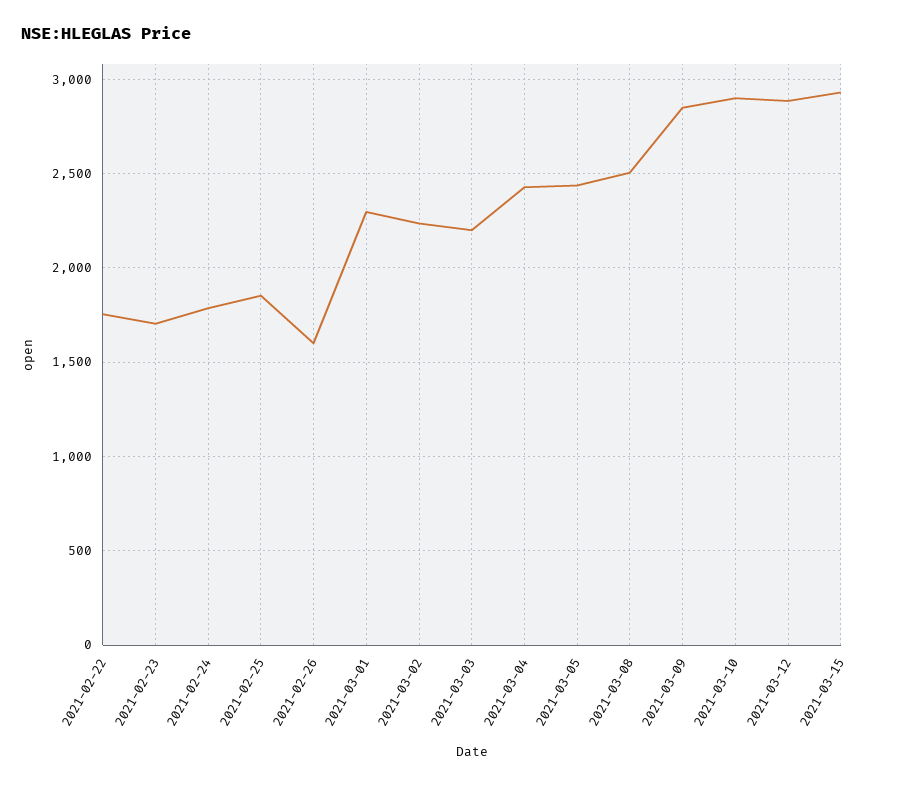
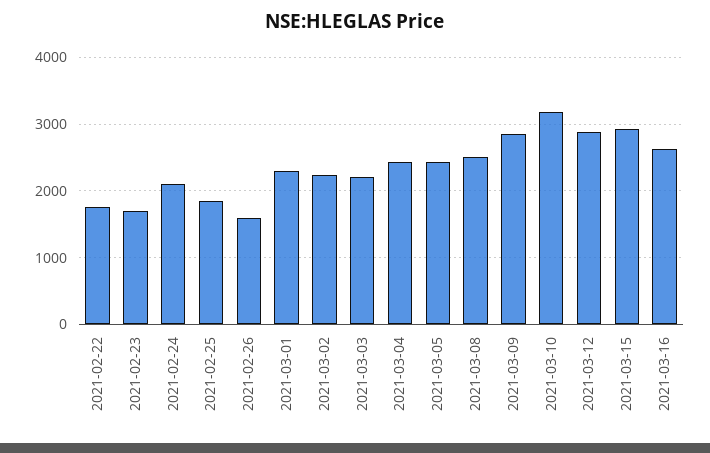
2021-02-24: 1800 -> 2100
2021-03-10: 2900 -> 3200
2021-03-16: none -> 2600

